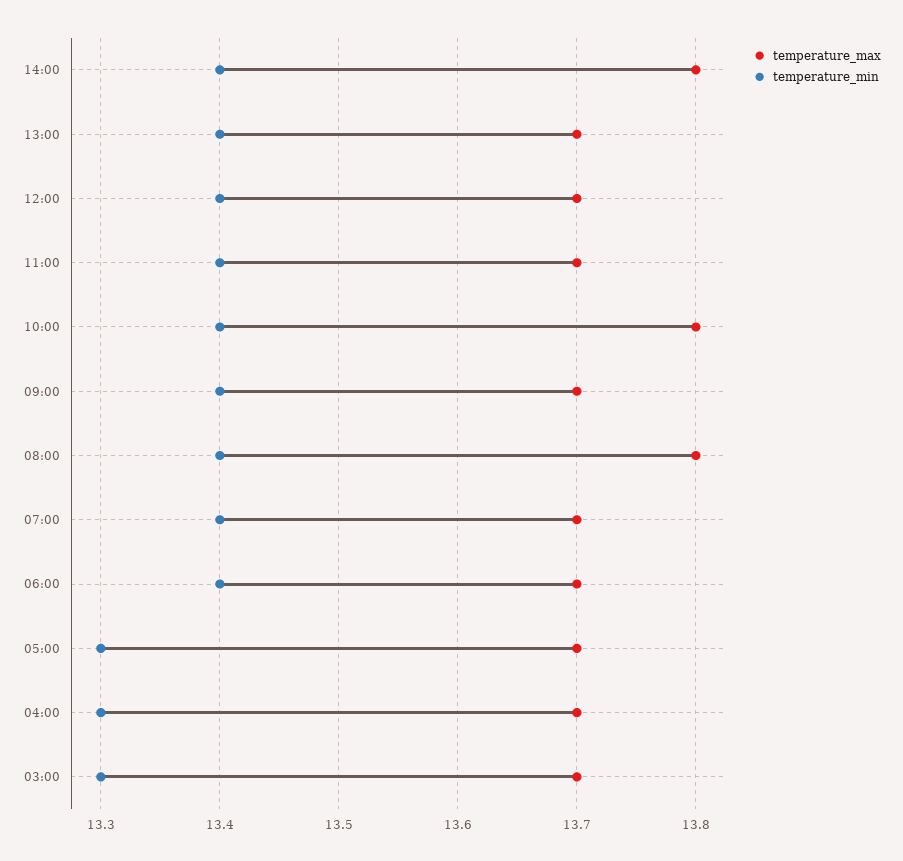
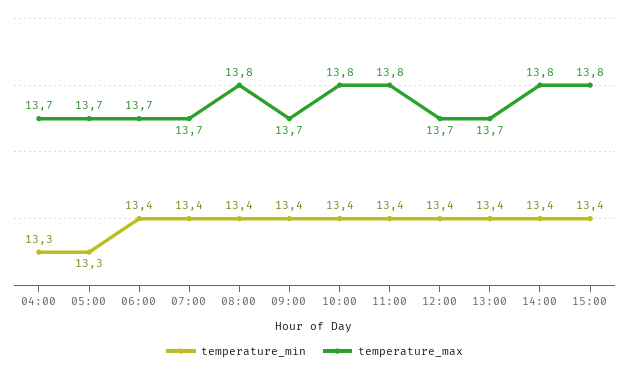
temperature_max, 11:00: 13.7 -> 13.8
temperature_max, 03:00: 13.7 -> none
temperature_min, 03:00: 13.3 -> none
temperature_min, 15:00: none -> 13.4
temperature_max, 15:00: none -> 13.8

